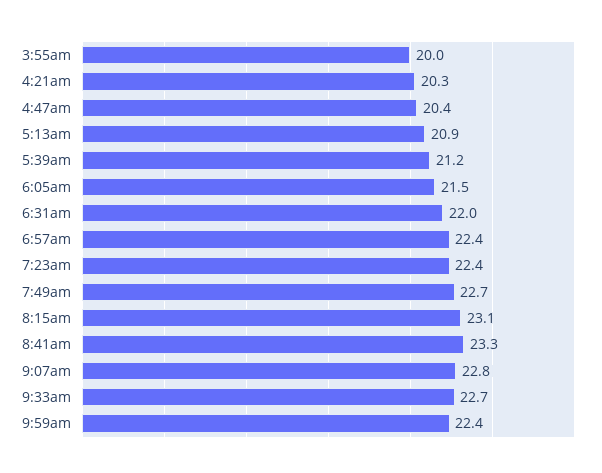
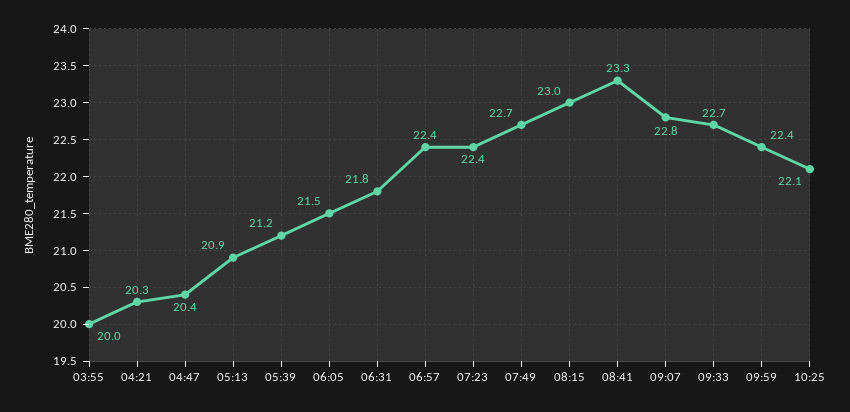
6:31am: 22 -> 21.8
8:15am: 23.1 -> 23
10:25: none -> 22.1

